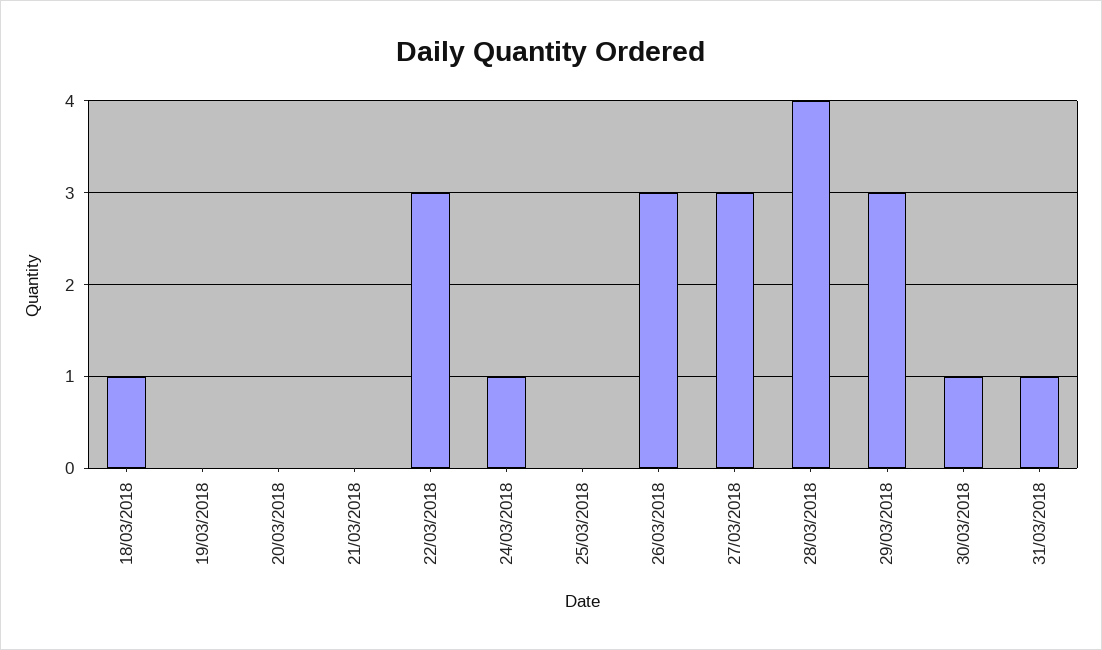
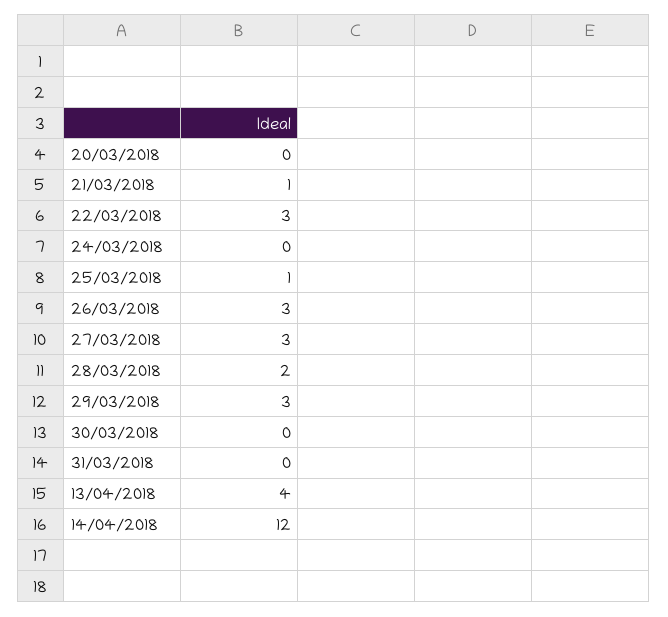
18/03/2018: 1 -> none
19/03/2018: 0 -> none
21/03/2018: 0 -> 1
24/03/2018: 1 -> 0
25/03/2018: 0 -> 1
28/03/2018: 4 -> 2
30/03/2018: 1 -> 0
31/03/2018: 1 -> 0
13/04/2018: none -> 4
14/04/2018: none -> 12

